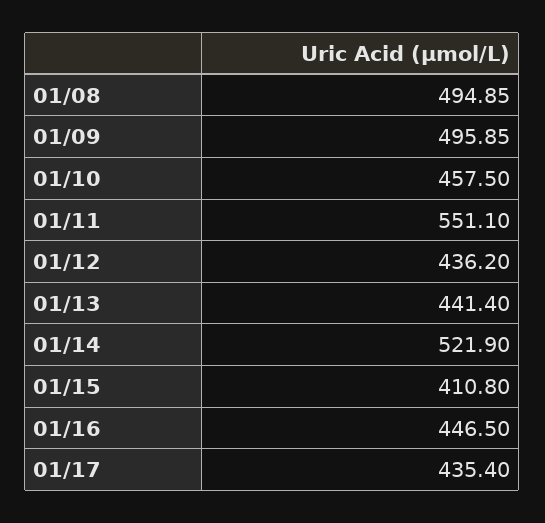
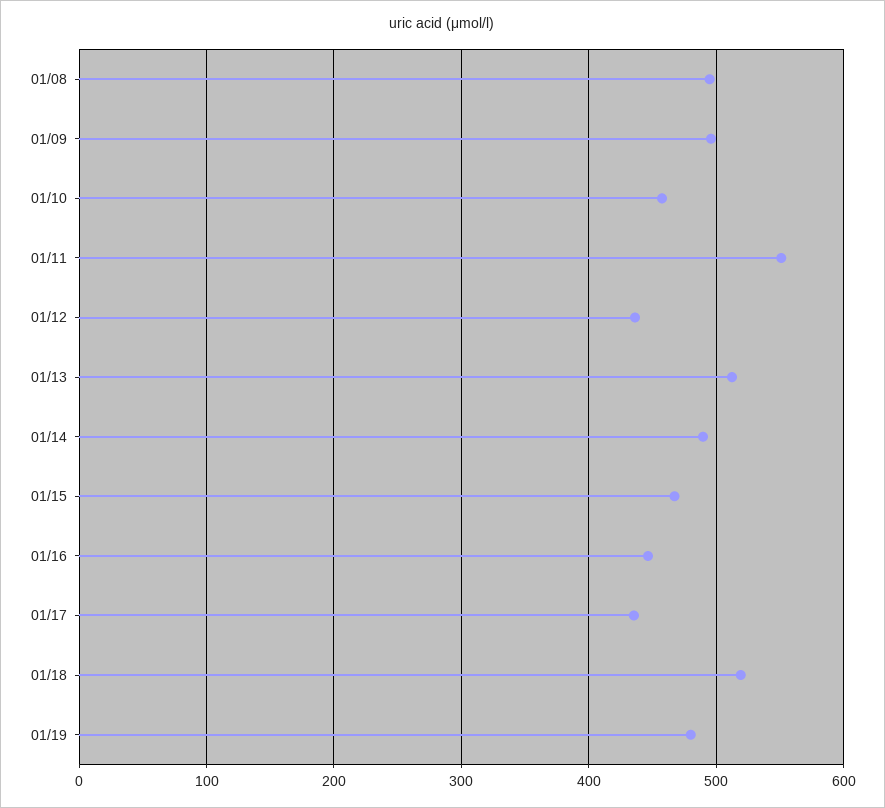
01/13: 441.4 -> 510
01/14: 521.9 -> 490
01/15: 410.8 -> 470
01/18: none -> 520
01/19: none -> 480

